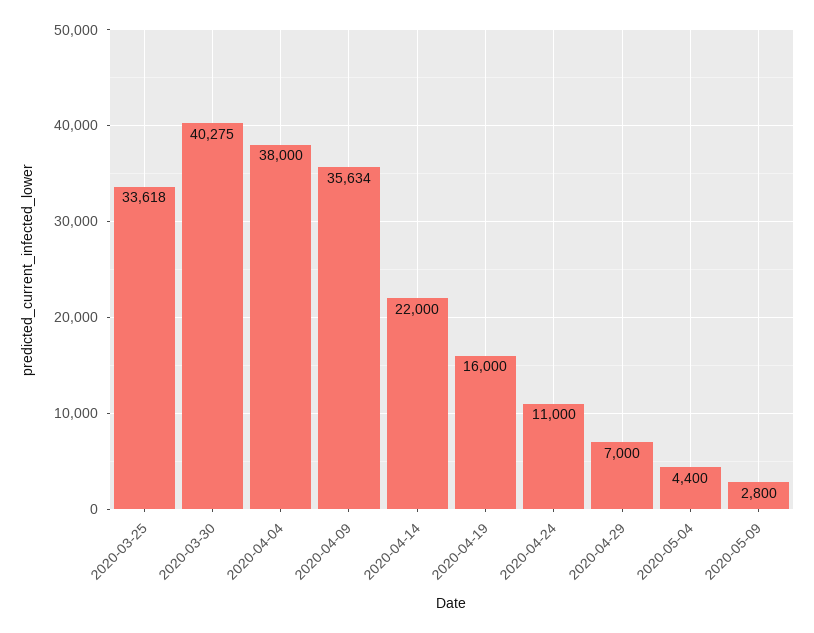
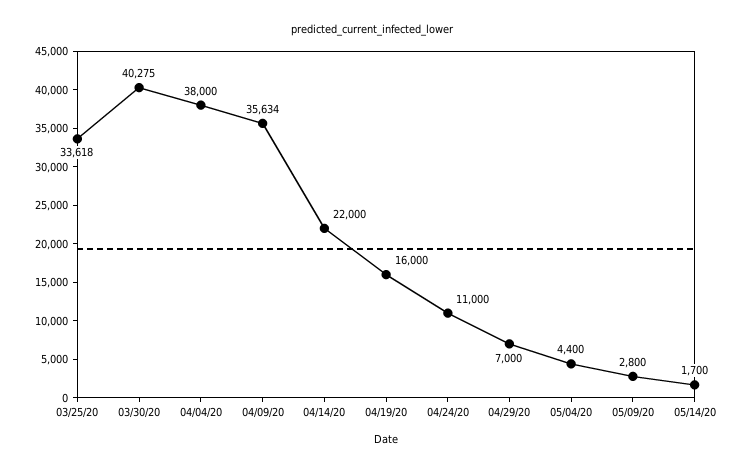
05/14/20: none -> 1700

